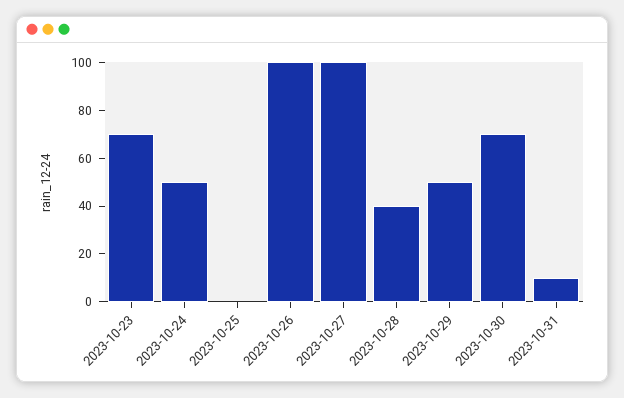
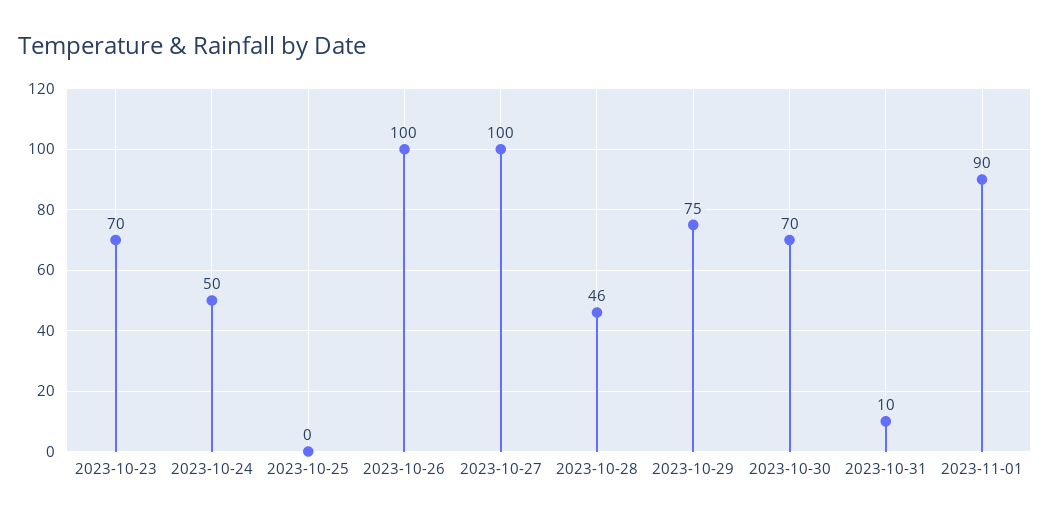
2023-10-28: 40 -> 46
2023-10-29: 50 -> 75
2023-11-01: none -> 90

